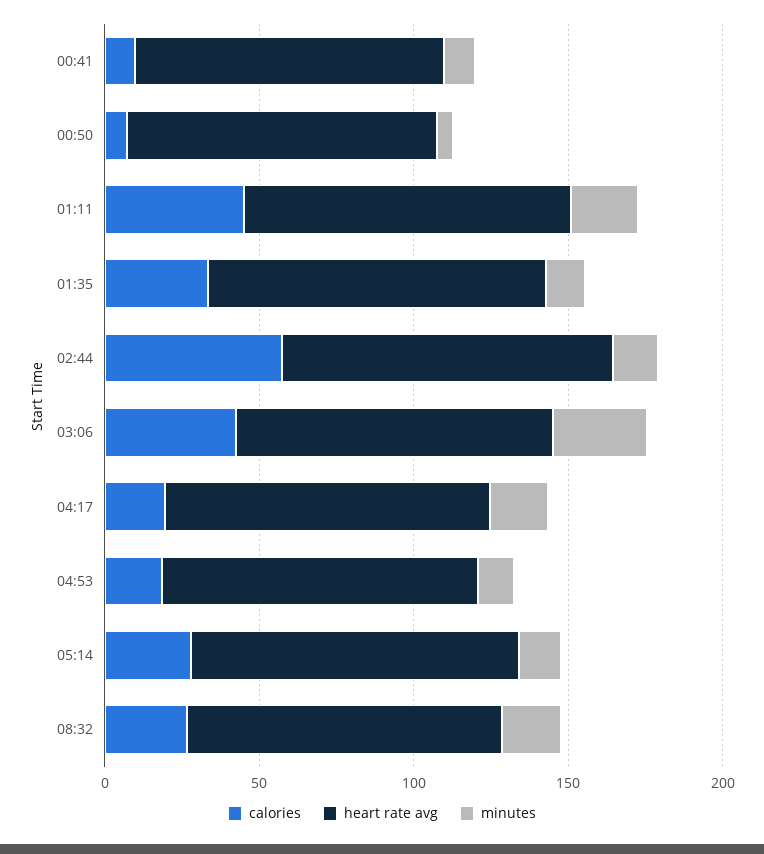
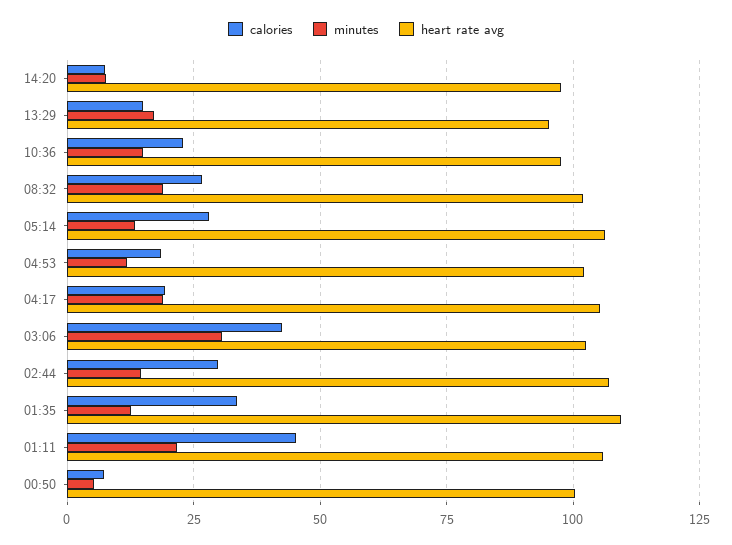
calories, 00:41: 10 -> none
heart rate avg, 00:41: 100 -> none
minutes, 00:41: 10 -> none
calories, 02:44: 60 -> 30
calories, 14:20: none -> 7.5
minutes, 14:20: none -> 7.5
heart rate avg, 14:20: none -> 97.5
calories, 13:29: none -> 15
minutes, 13:29: none -> 17.5
heart rate avg, 13:29: none -> 95
calories, 10:36: none -> 22.5
minutes, 10:36: none -> 15
heart rate avg, 10:36: none -> 97.5

